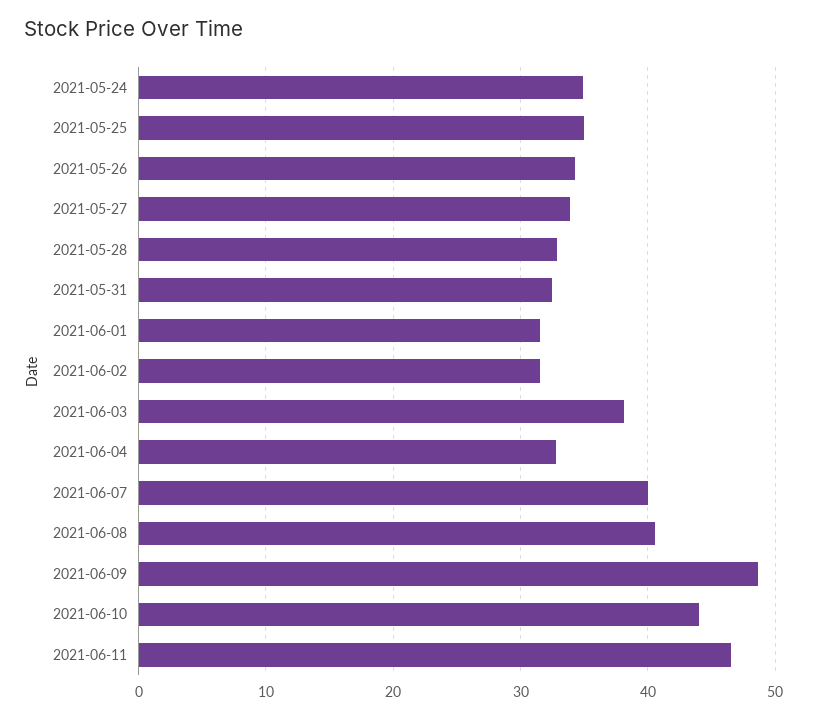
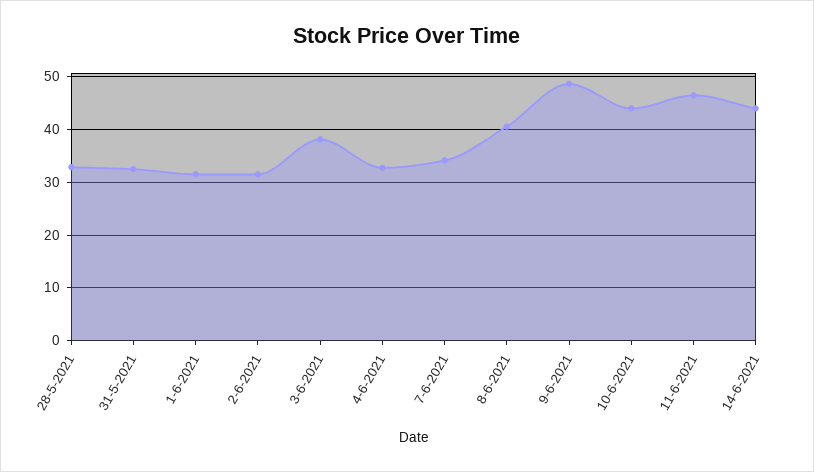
2021-05-24: 35 -> none
2021-05-25: 35 -> none
2021-05-26: 34 -> none
2021-05-27: 34 -> none
2021-06-07: 40 -> 34
14-6-2021: none -> 44

